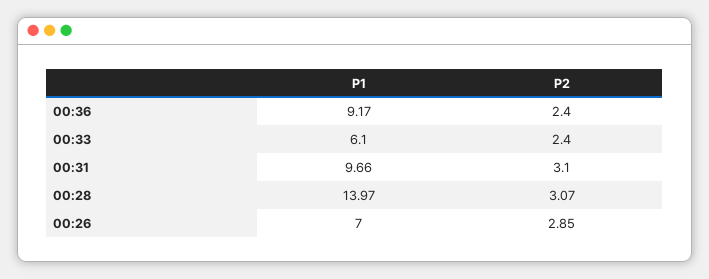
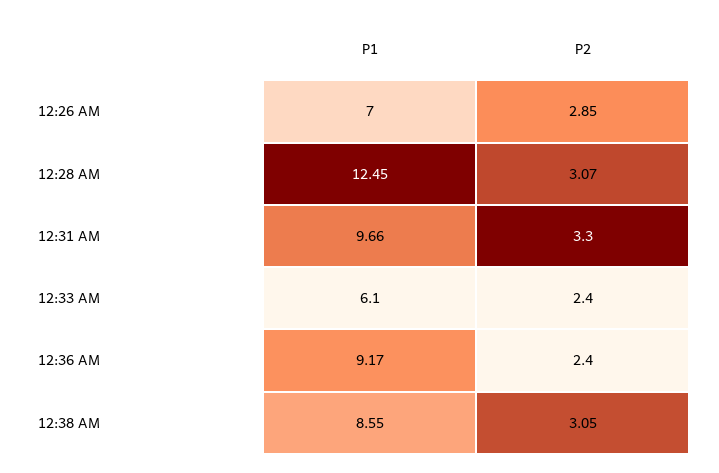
P2, 00:31: 3.1 -> 3.3
P1, 00:28: 13.97 -> 12.45
P1, 12:38 AM: none -> 8.55
P2, 12:38 AM: none -> 3.05

